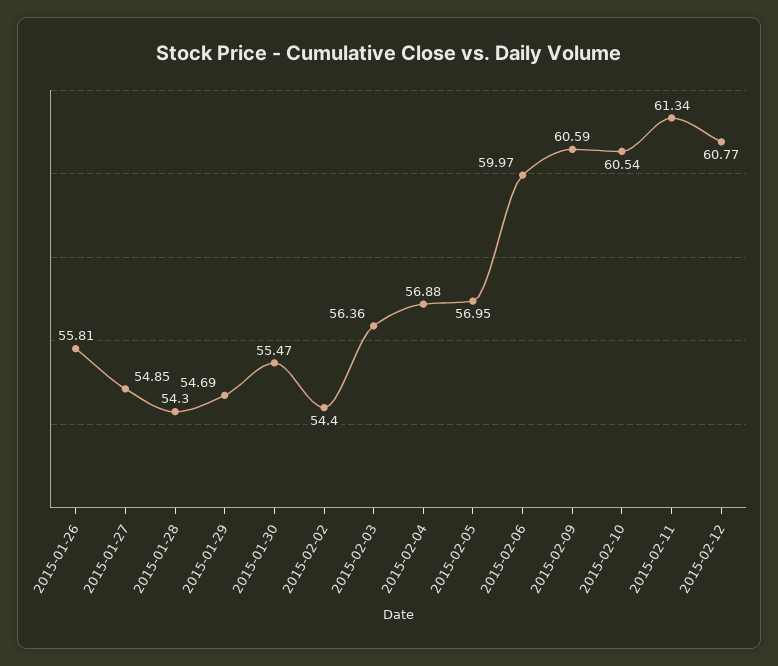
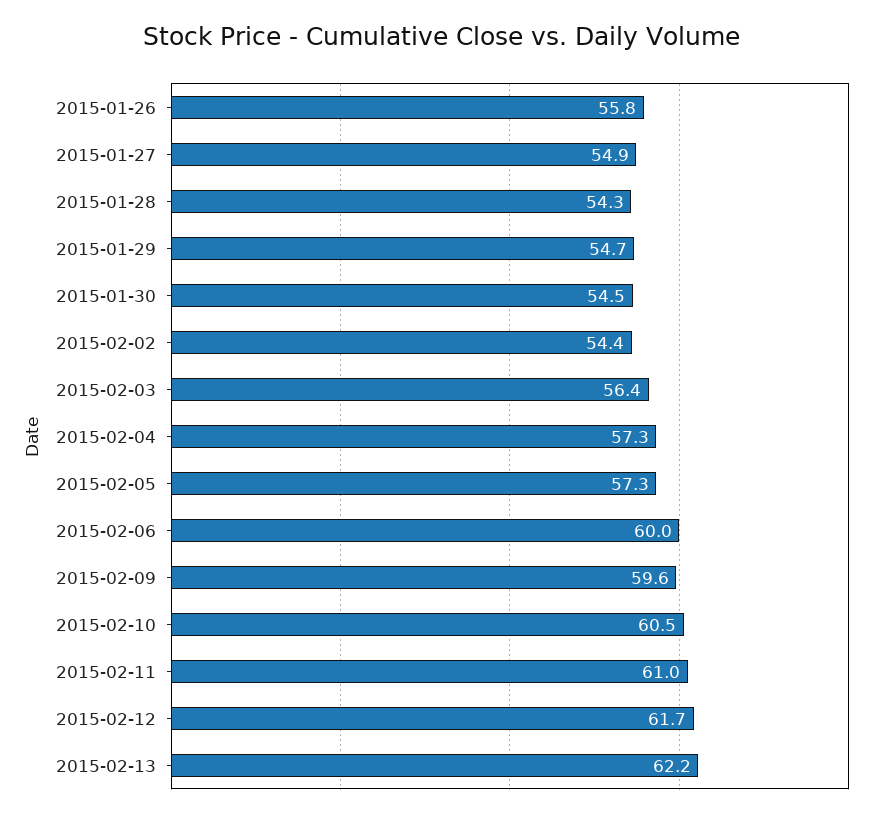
2015-01-30: 55.47 -> 54.5
2015-02-04: 56.88 -> 57.3
2015-02-05: 56.95 -> 57.3
2015-02-09: 60.59 -> 59.6
2015-02-11: 61.34 -> 61
2015-02-12: 60.77 -> 61.7
2015-02-13: none -> 62.2

